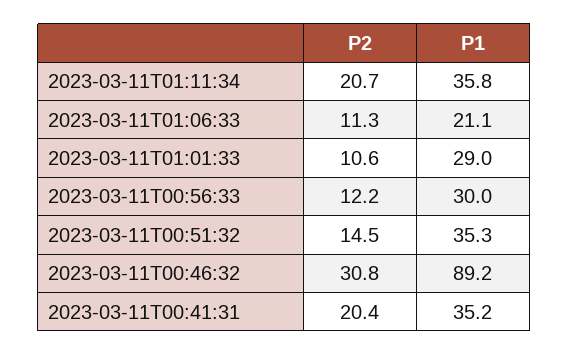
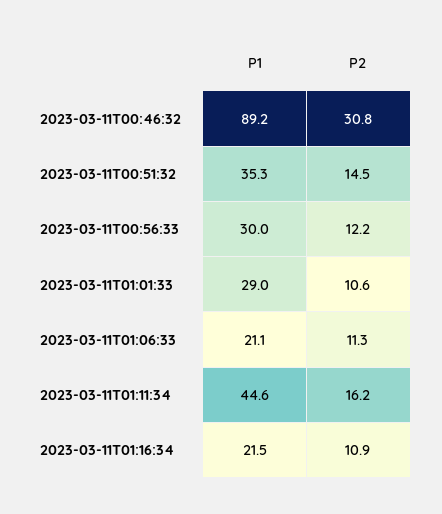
P2, 2023-03-11T01:11:34: 20.7 -> 16.2
P1, 2023-03-11T01:11:34: 35.8 -> 44.6
P2, 2023-03-11T00:41:31: 20.4 -> none
P1, 2023-03-11T00:41:31: 35.2 -> none
P1, 2023-03-11T01:16:34: none -> 21.5
P2, 2023-03-11T01:16:34: none -> 10.9

